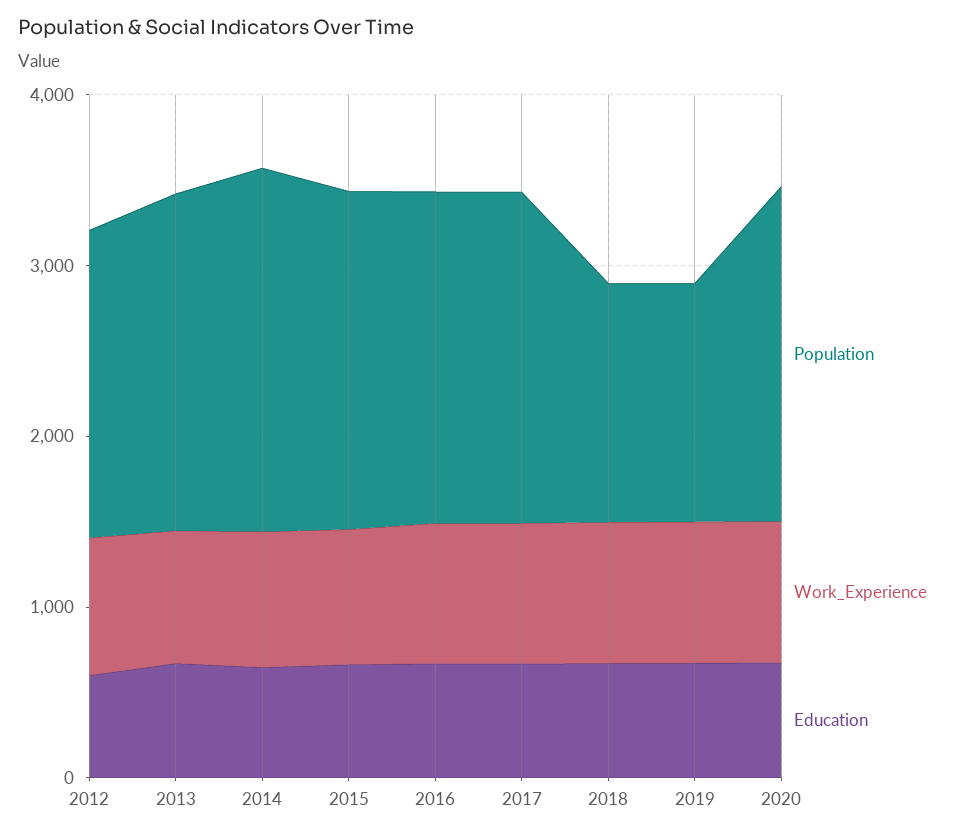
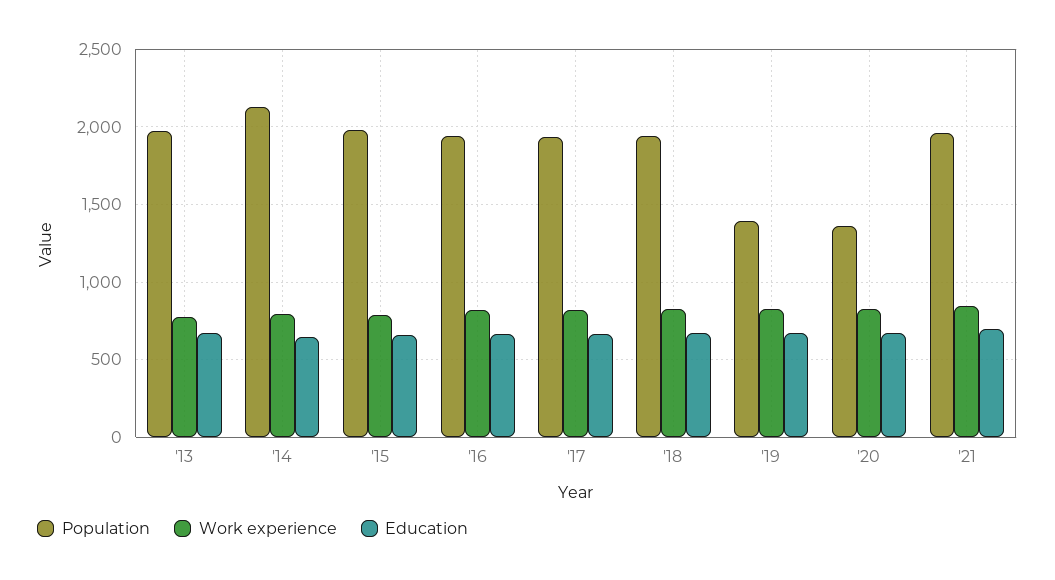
Population, 2012: 1800 -> none
Work_Experience, 2012: 800 -> none
Education, 2012: 600 -> none
Population, 2018: 1400 -> 1950
Population, 2020: 2000 -> 1350
Population, '21: none -> 1950
Work_Experience, '21: none -> 850
Education, '21: none -> 700

